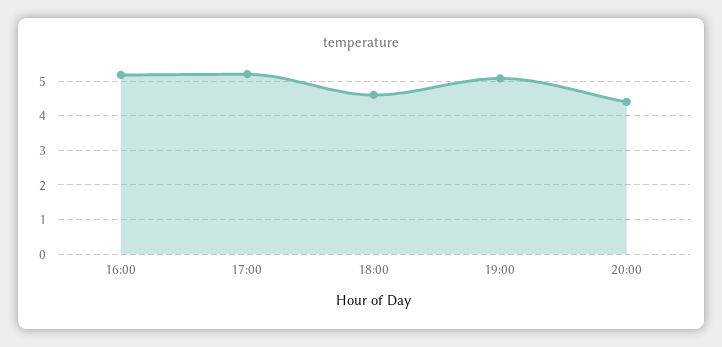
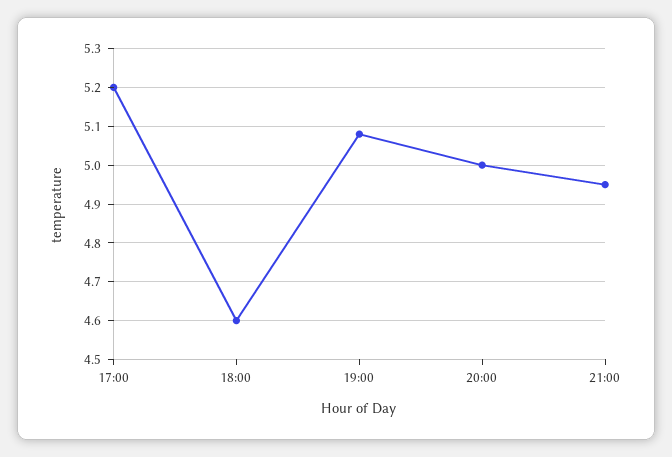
16:00: 5.2 -> none
20:00: 4.4 -> 5
21:00: none -> 4.95

